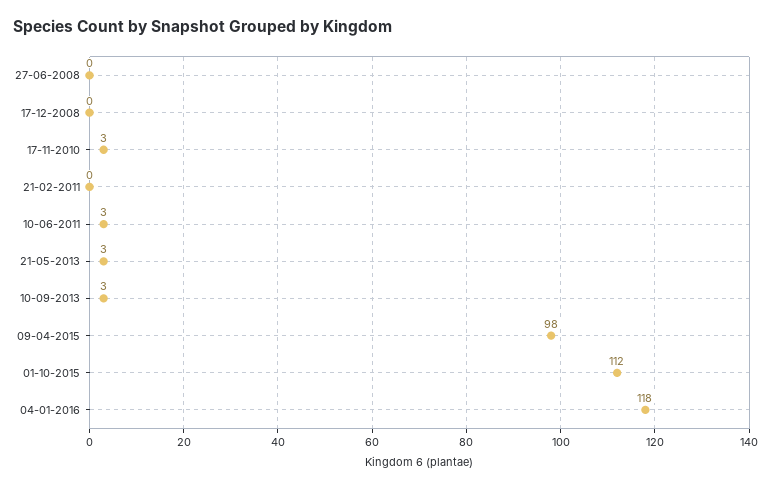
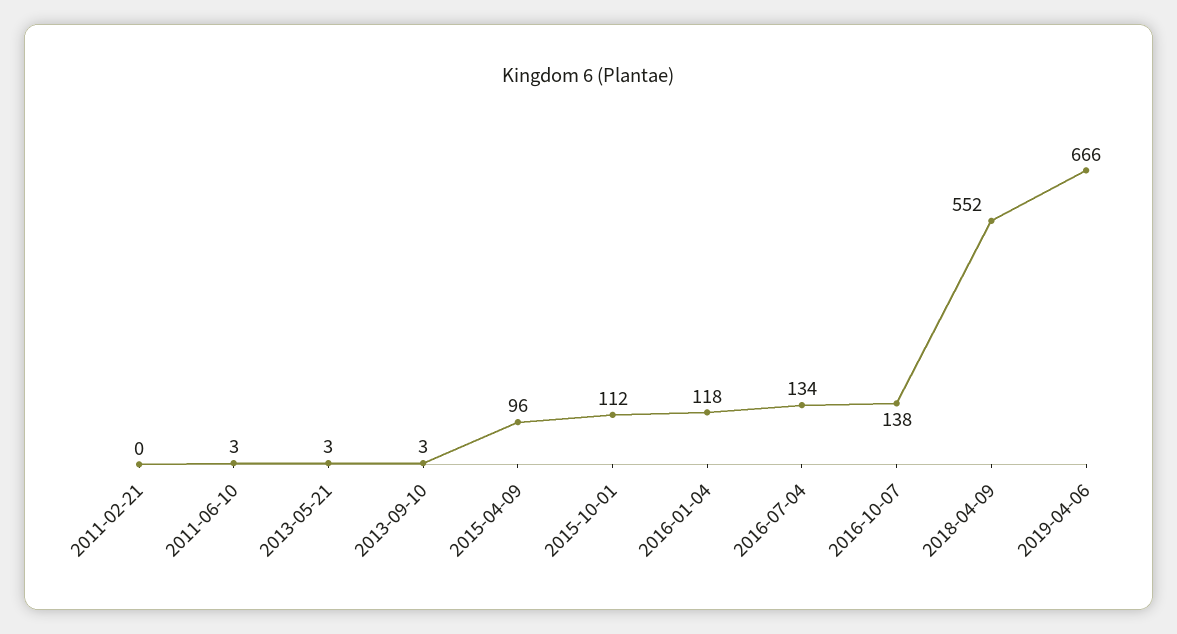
27-06-2008: 0 -> none
17-12-2008: 0 -> none
17-11-2010: 3 -> none
09-04-2015: 98 -> 96
2016-07-04: none -> 134
2016-10-07: none -> 138
2018-04-09: none -> 552
2019-04-06: none -> 666

